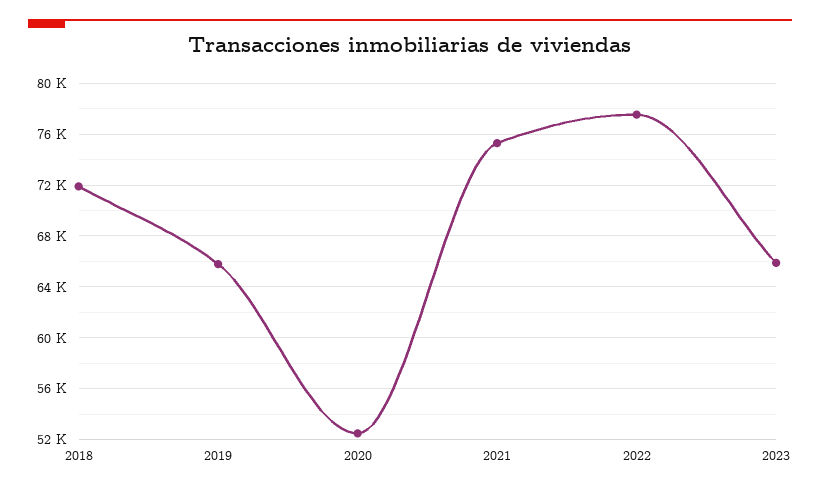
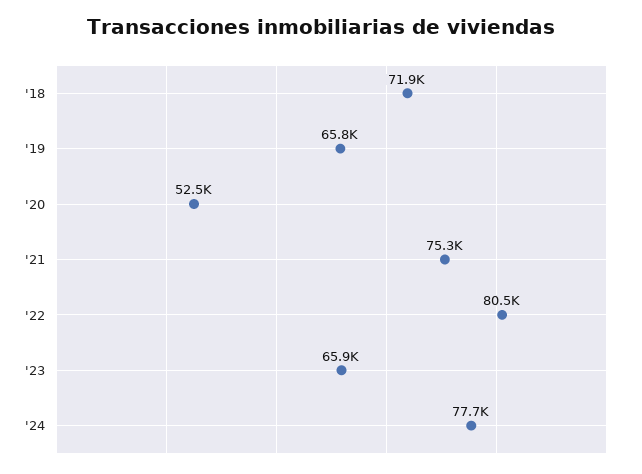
2022: 77500 -> 80500
'24: none -> 77700

